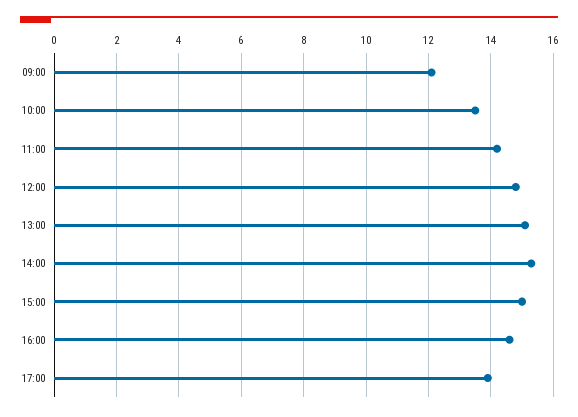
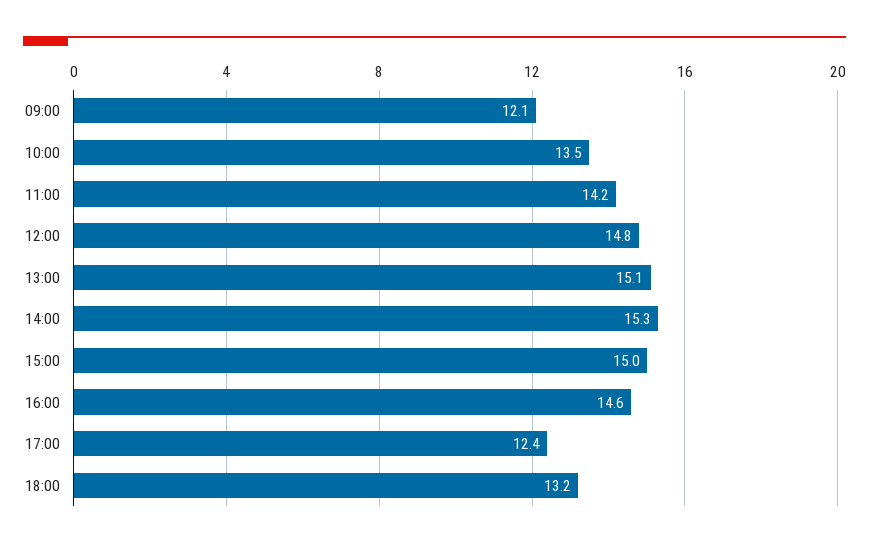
17:00: 14 -> 12.4
18:00: none -> 13.2

